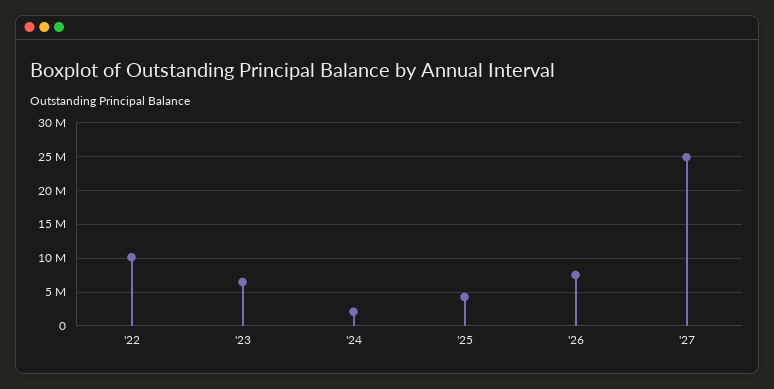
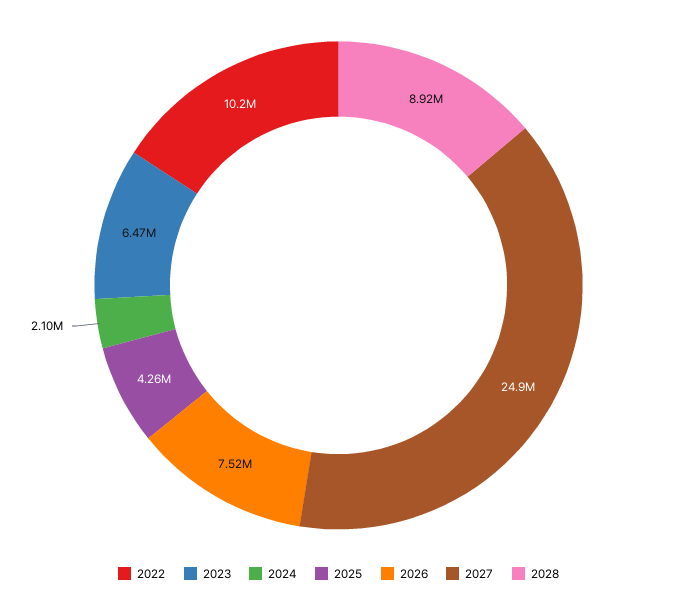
2028: none -> 8920000

